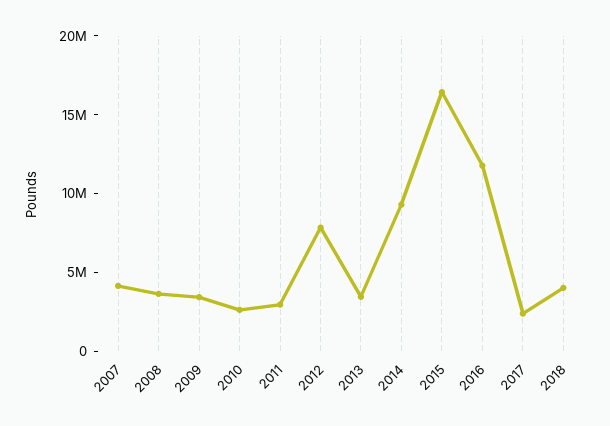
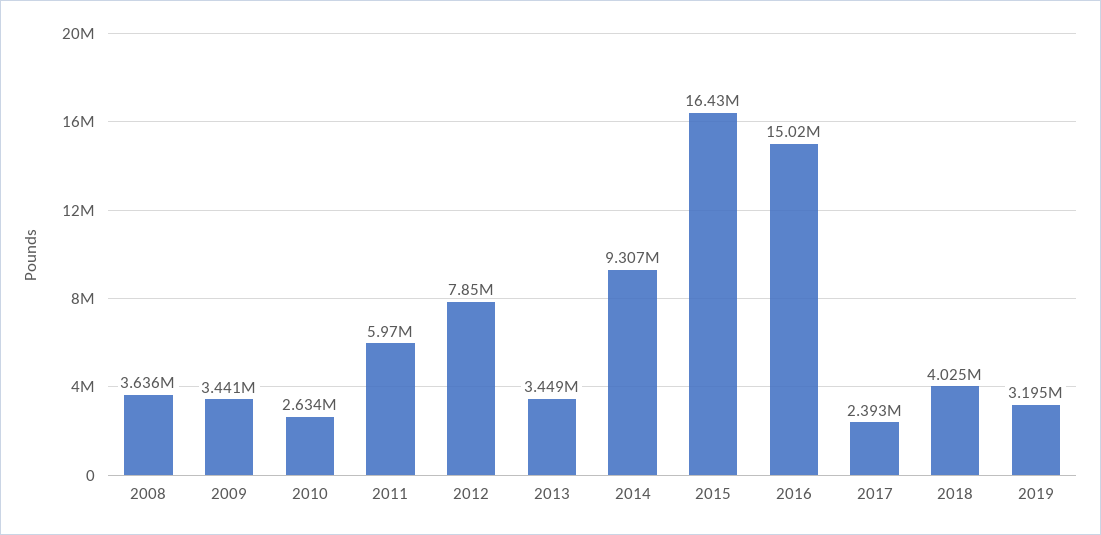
2007: 4000000 -> none
2011: 3000000 -> 5970000
2016: 12000000 -> 15020000
2019: none -> 3195000

